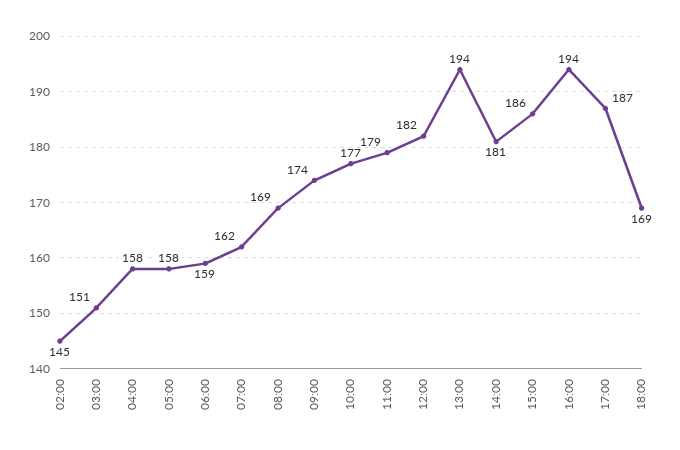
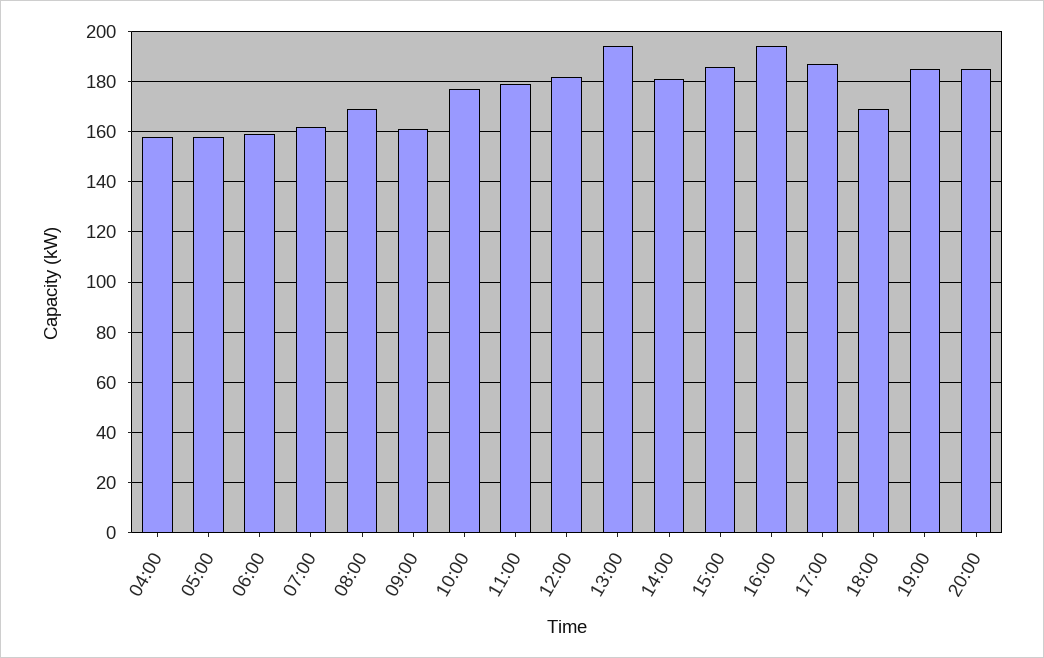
02:00: 145 -> none
03:00: 151 -> none
09:00: 174 -> 160
19:00: none -> 185
20:00: none -> 185

